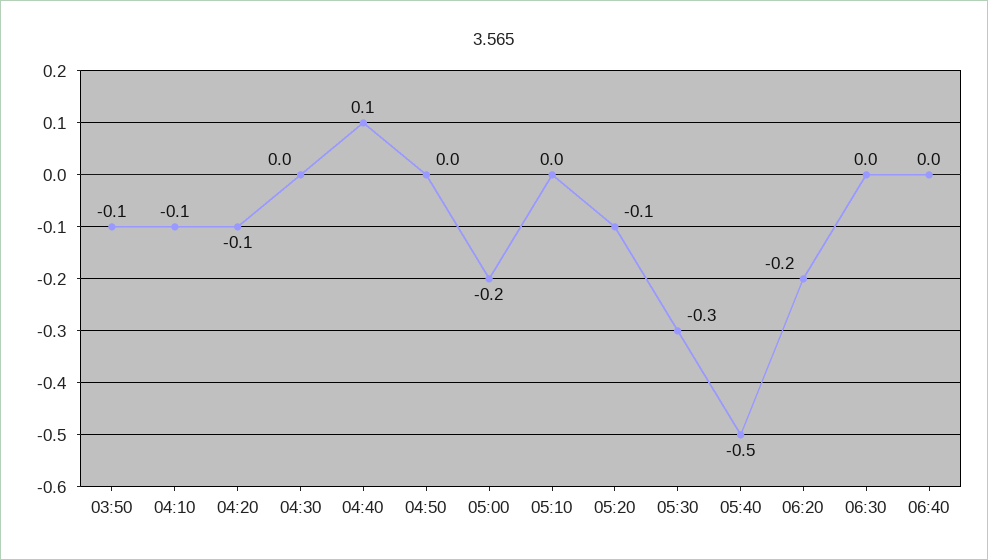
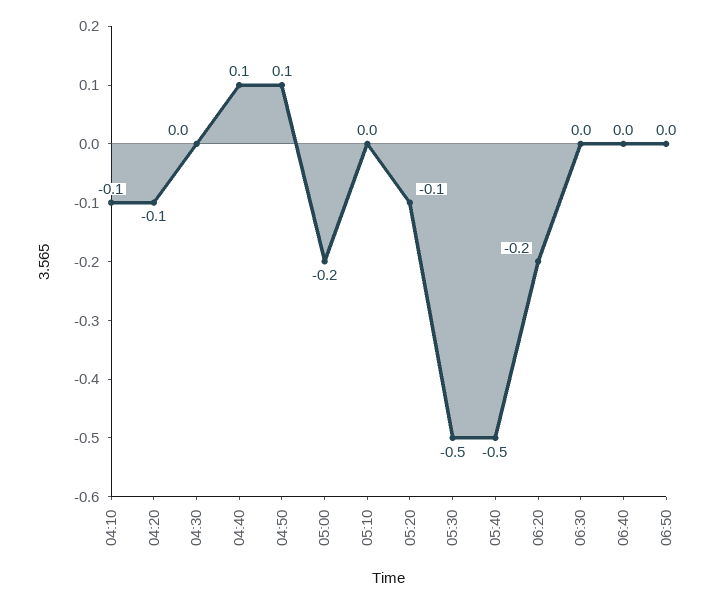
03:50: -0.1 -> none
04:50: 0 -> 0.1
05:30: -0.3 -> -0.5
06:50: none -> 0

